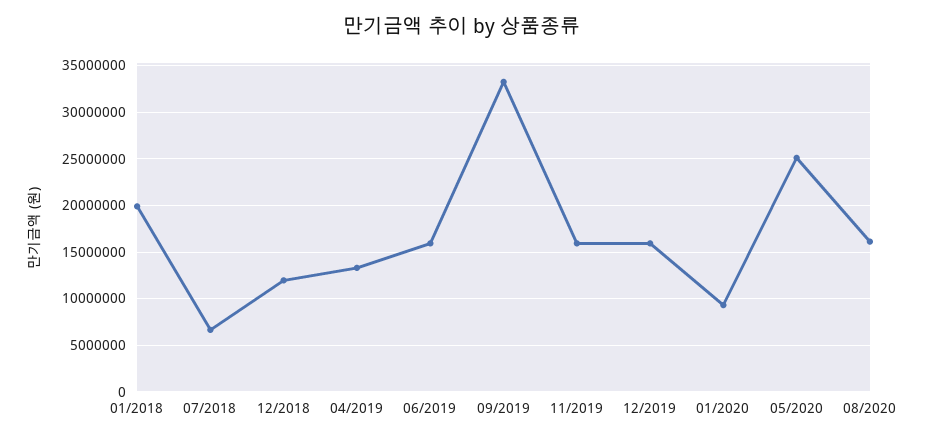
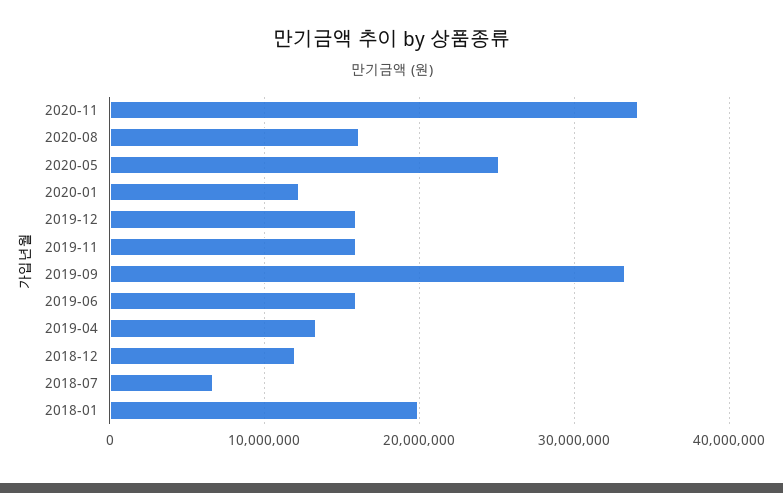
01/2020: 9000000 -> 12000000
2020-11: none -> 34000000

